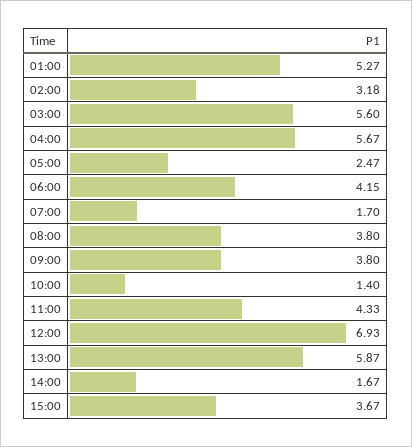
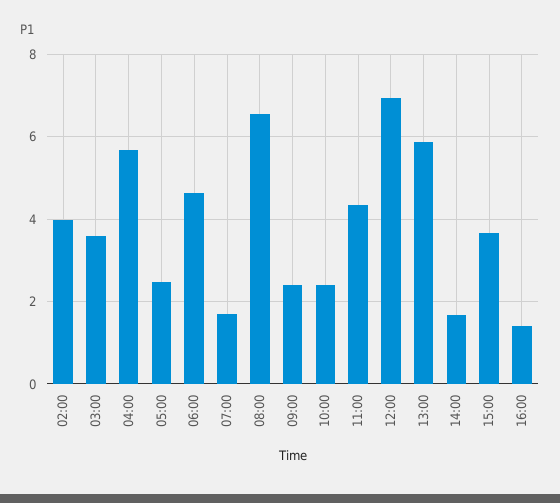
01:00: 5.27 -> none
02:00: 3.18 -> 4
03:00: 5.6 -> 3.6
06:00: 4.15 -> 4.6
08:00: 3.8 -> 6.6
09:00: 3.8 -> 2.4
10:00: 1.4 -> 2.4
16:00: none -> 1.4

